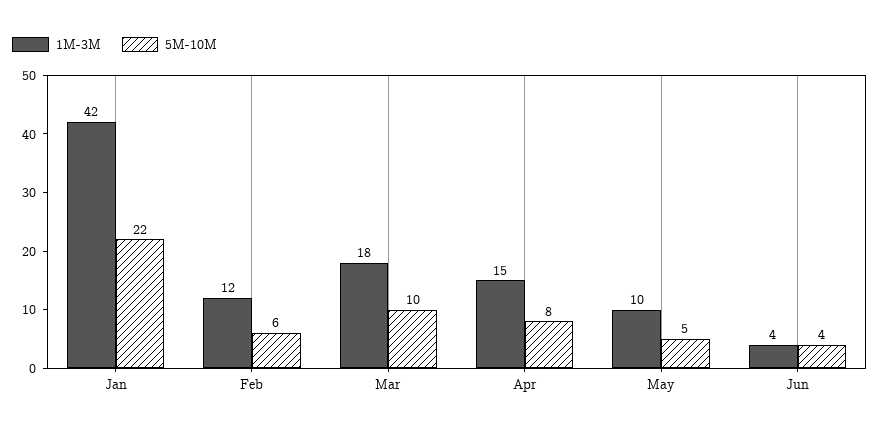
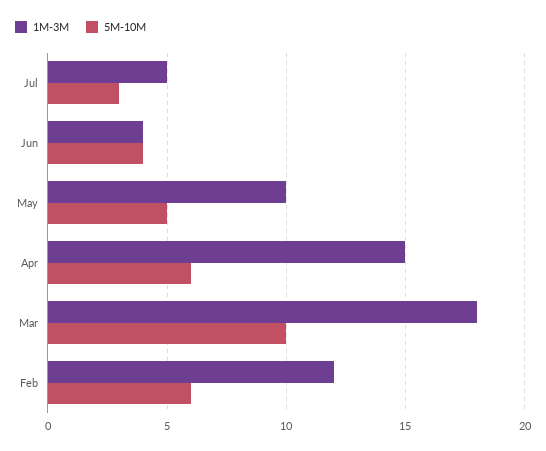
1M-3M, Jan: 42 -> none
5M-10M, Jan: 22 -> none
5M-10M, Apr: 8 -> 6
1M-3M, Jul: none -> 5
5M-10M, Jul: none -> 3

